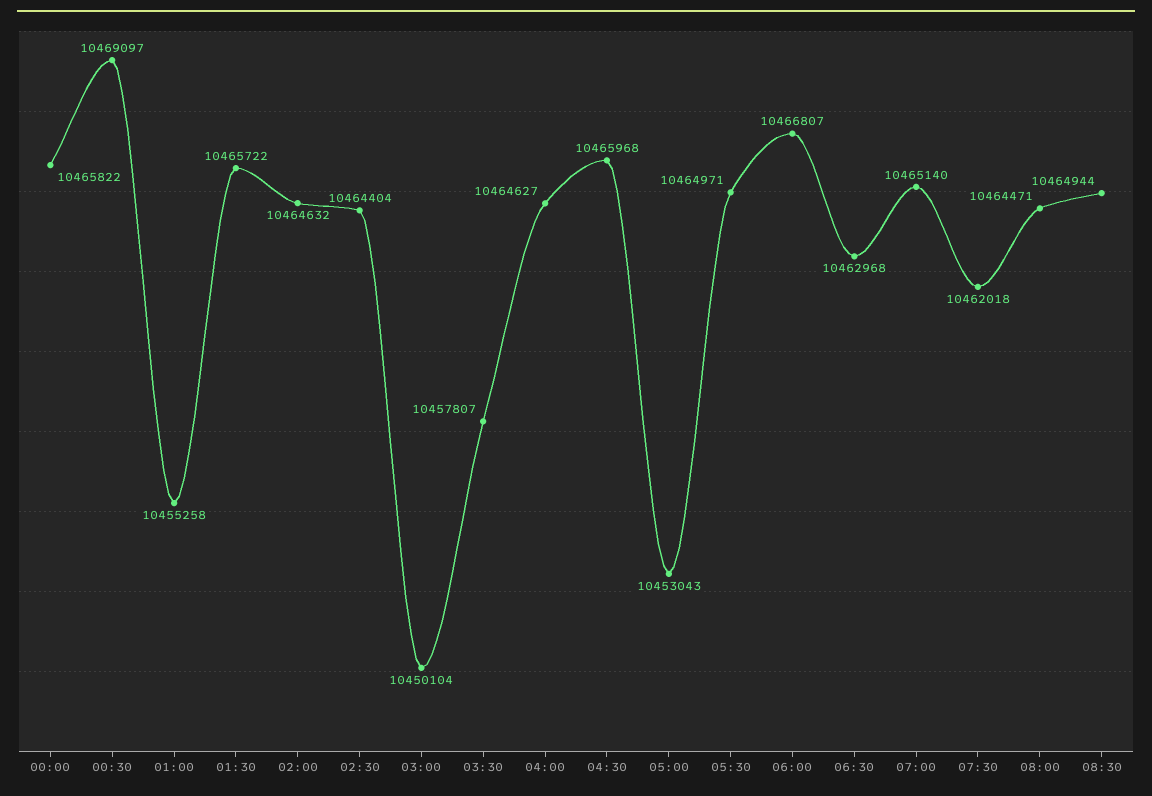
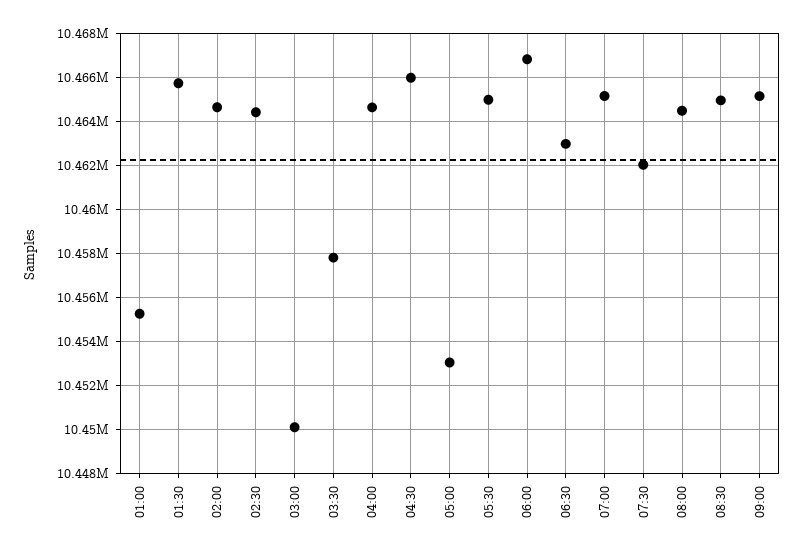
00:00: 10465822 -> none
00:30: 10469097 -> none
09:00: none -> 10465000

